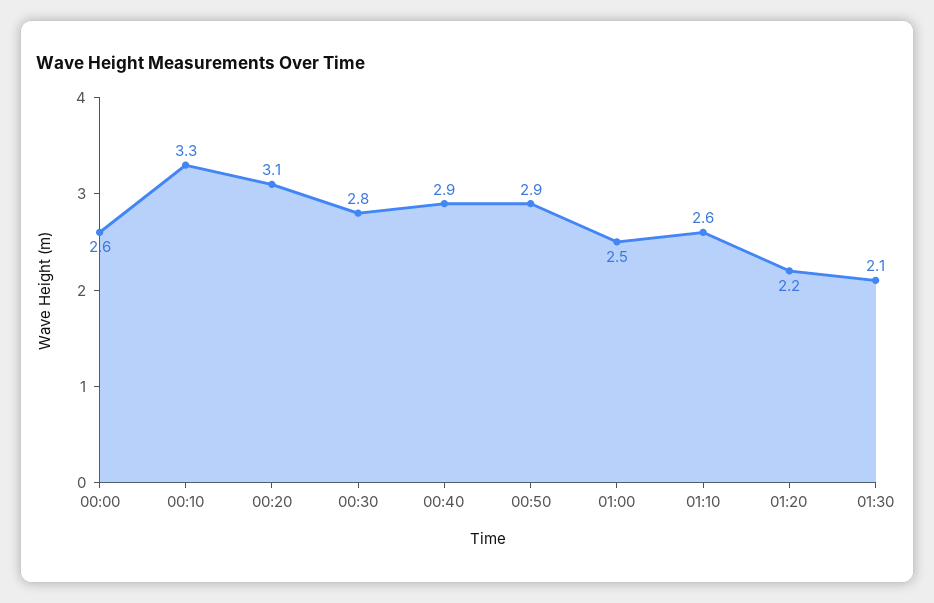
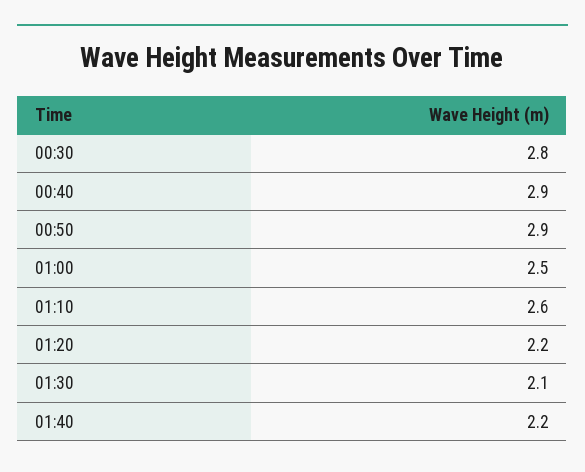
00:00: 2.6 -> none
00:10: 3.3 -> none
00:20: 3.1 -> none
01:40: none -> 2.2

